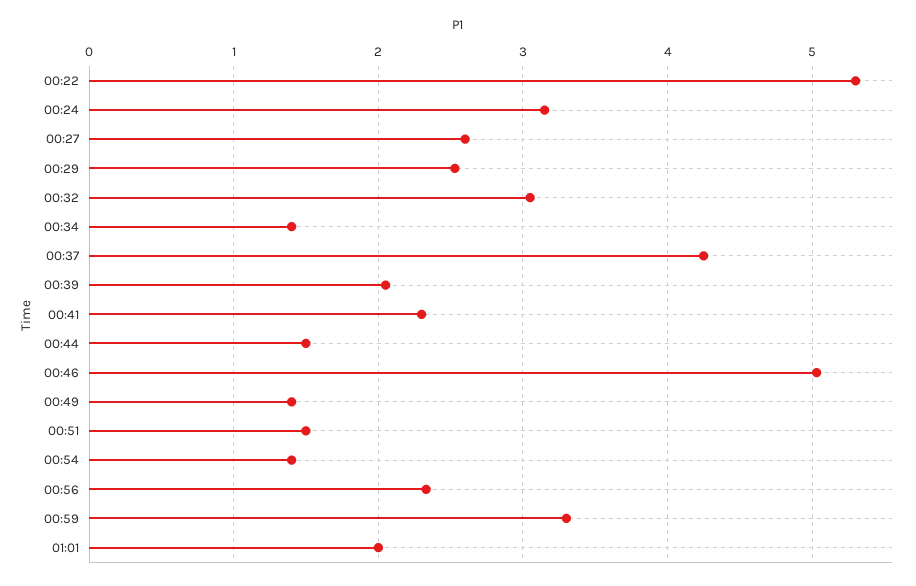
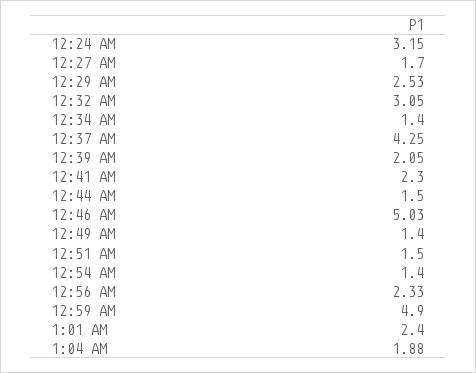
00:22: 5.3 -> none
00:27: 2.6 -> 1.7
00:59: 3.3 -> 4.9
01:01: 2 -> 2.4
1:04 AM: none -> 1.88

